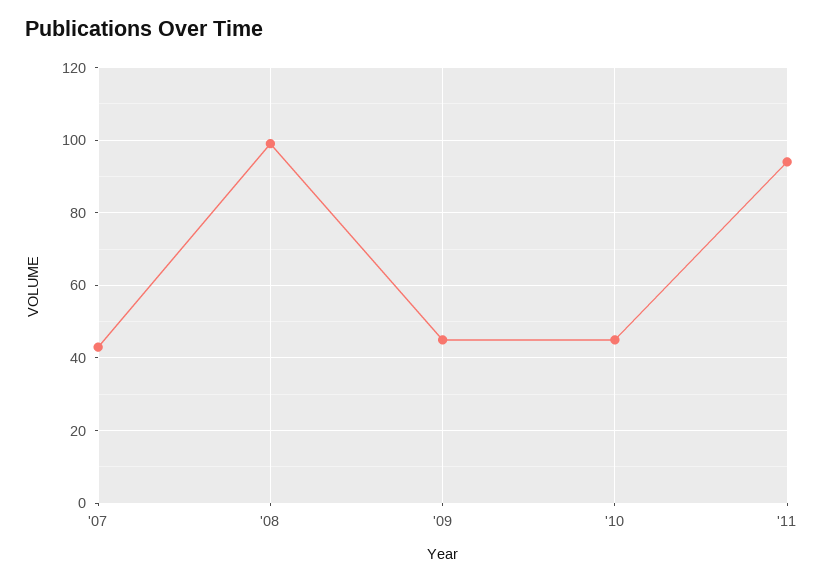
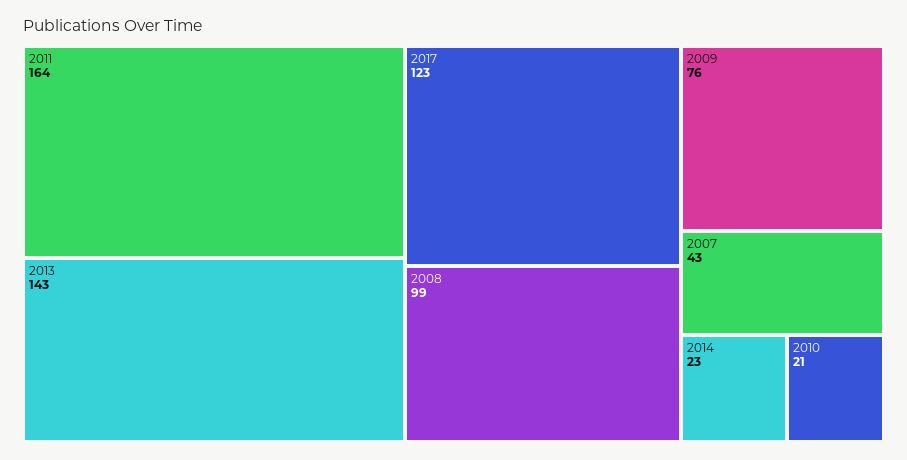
'09: 45 -> 76
'10: 45 -> 21
'11: 95 -> 164
2013: none -> 143
2017: none -> 123
2014: none -> 23

